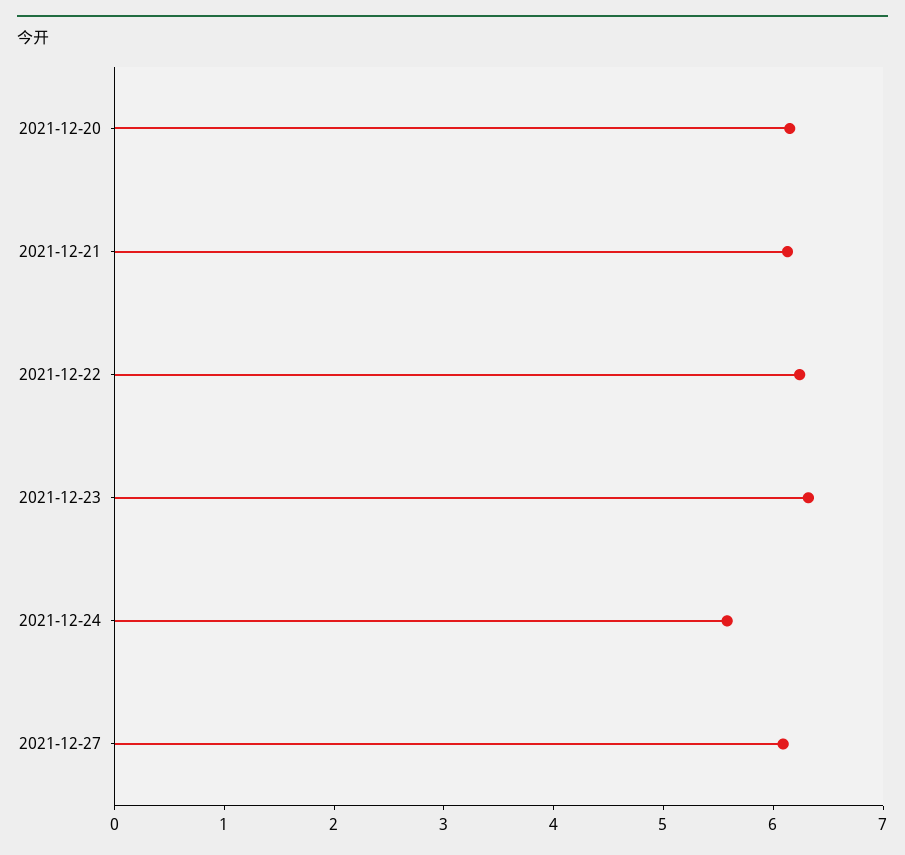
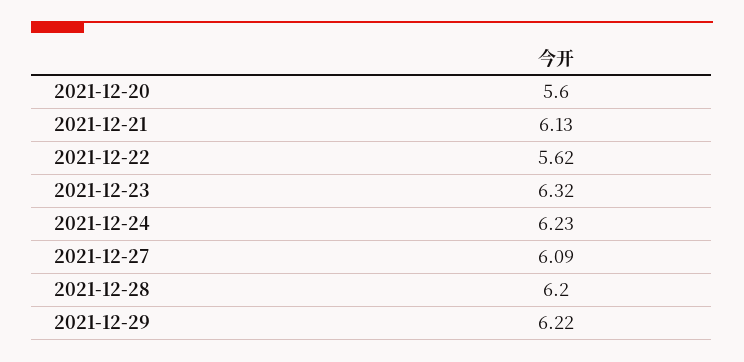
2021-12-20: 6.2 -> 5.6
2021-12-22: 6.2 -> 5.62
2021-12-24: 5.6 -> 6.23
2021-12-28: none -> 6.2
2021-12-29: none -> 6.22

